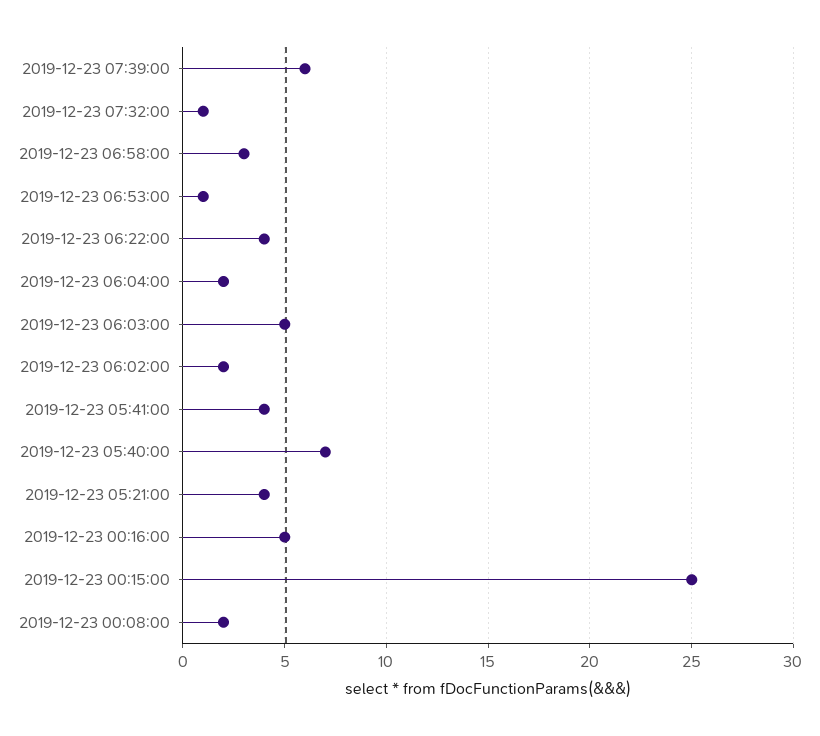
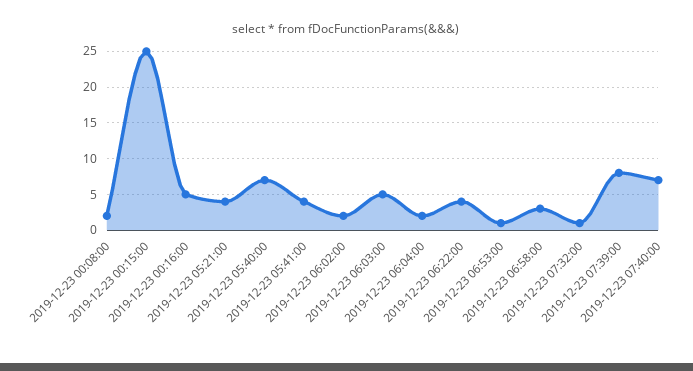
2019-12-23 07:39:00: 6 -> 8
2019-12-23 07:40:00: none -> 7

